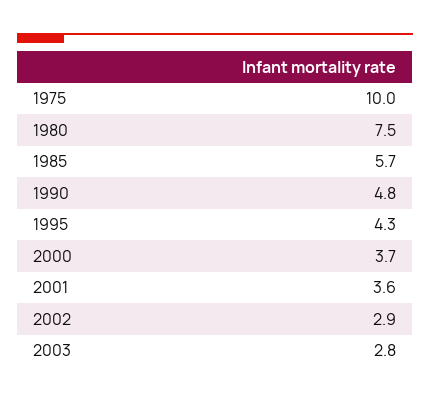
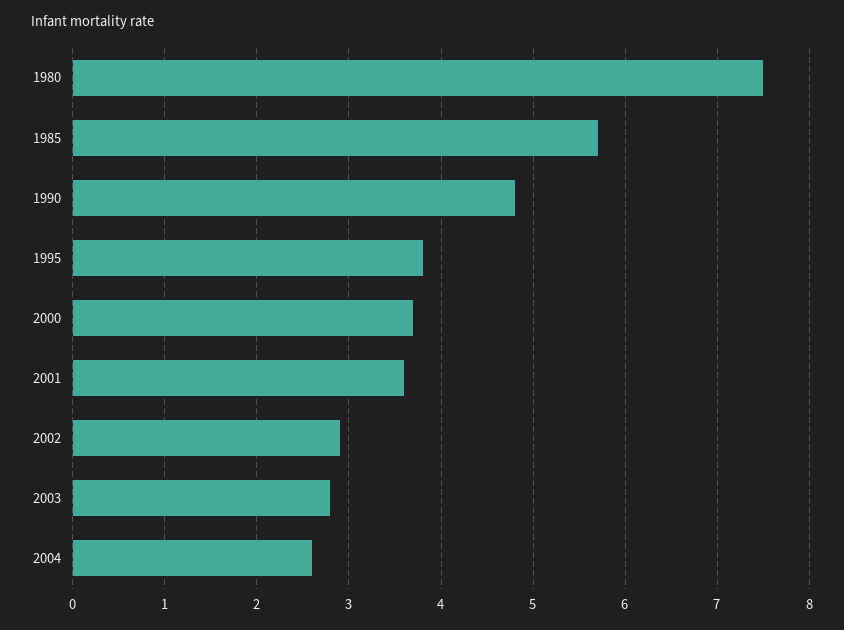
1975: 10 -> none
1995: 4.3 -> 3.8
2004: none -> 2.6

